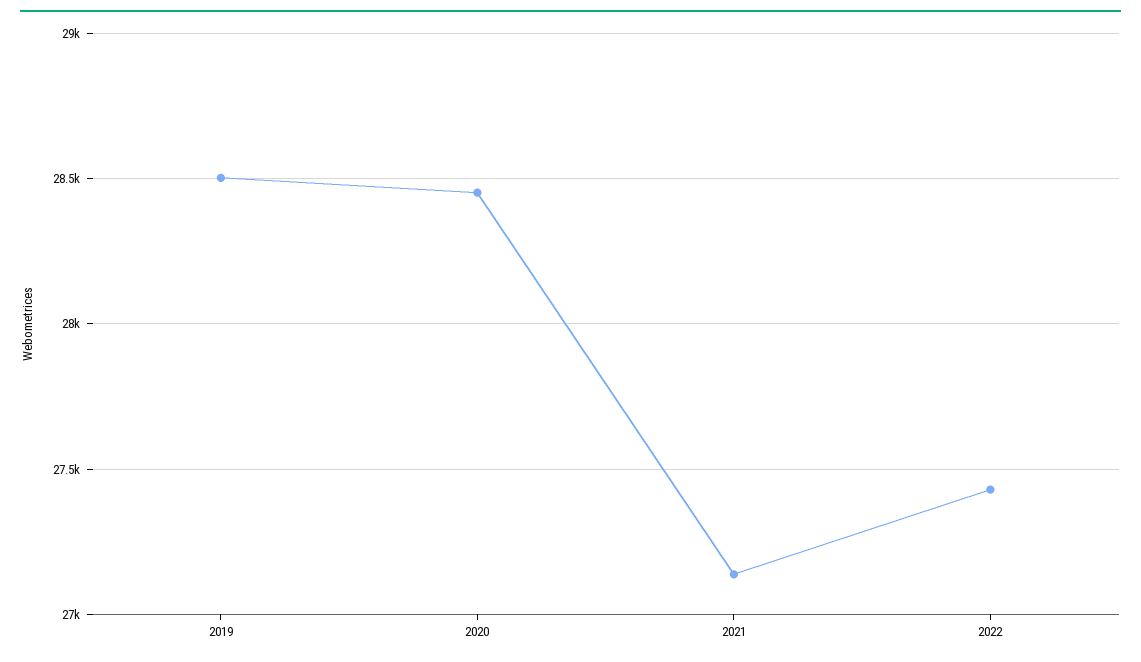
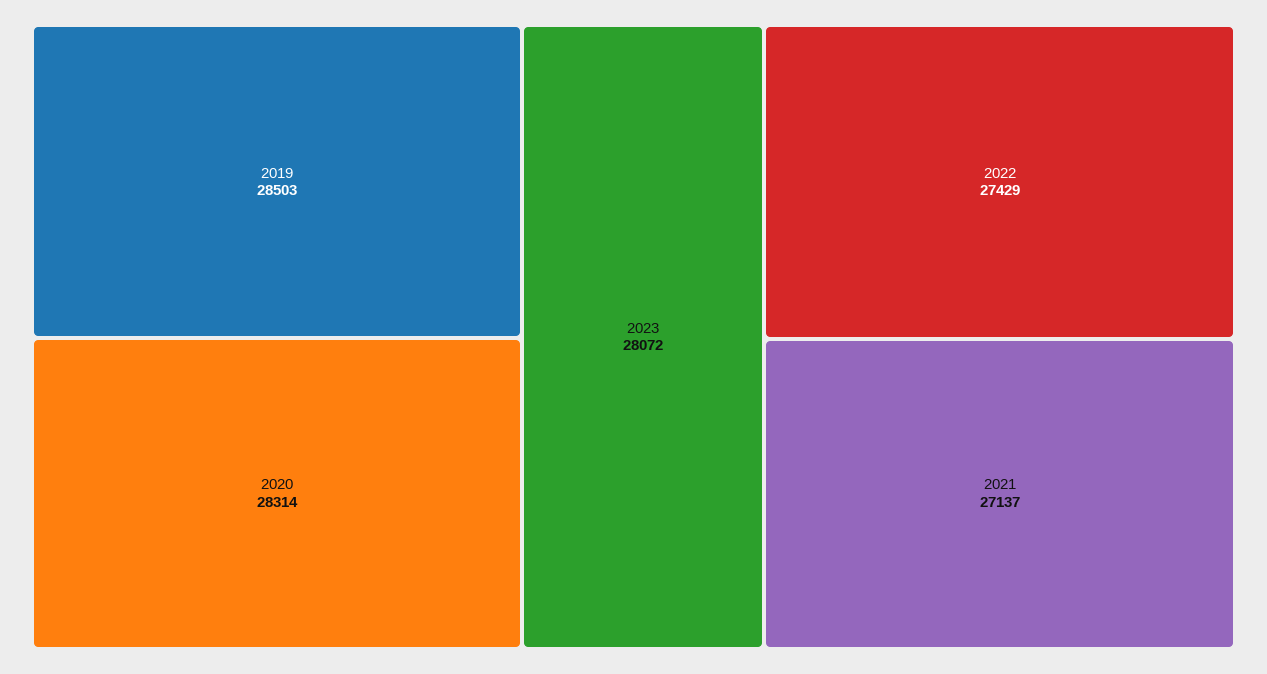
2020: 28450 -> 28314
2023: none -> 28072

